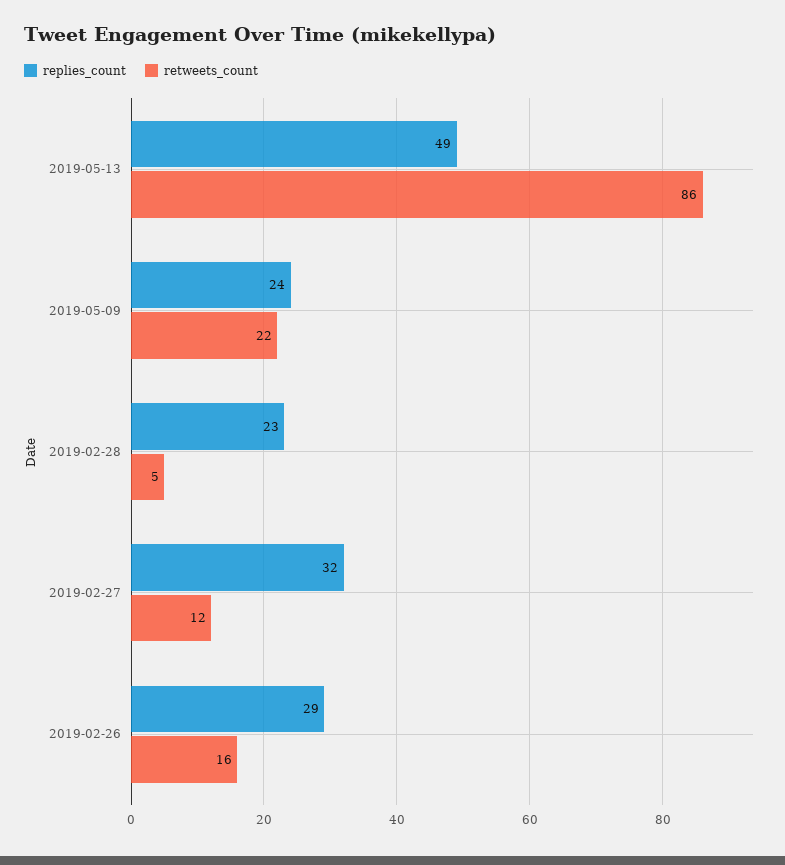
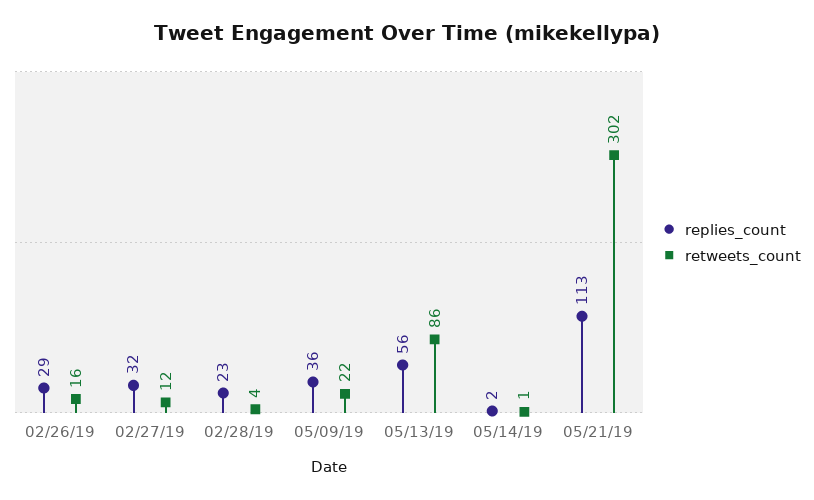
replies_count, 2019-05-13: 49 -> 56
replies_count, 2019-05-09: 24 -> 36
retweets_count, 2019-02-28: 5 -> 4
replies_count, 05/14/19: none -> 2
retweets_count, 05/14/19: none -> 1
replies_count, 05/21/19: none -> 113
retweets_count, 05/21/19: none -> 302

